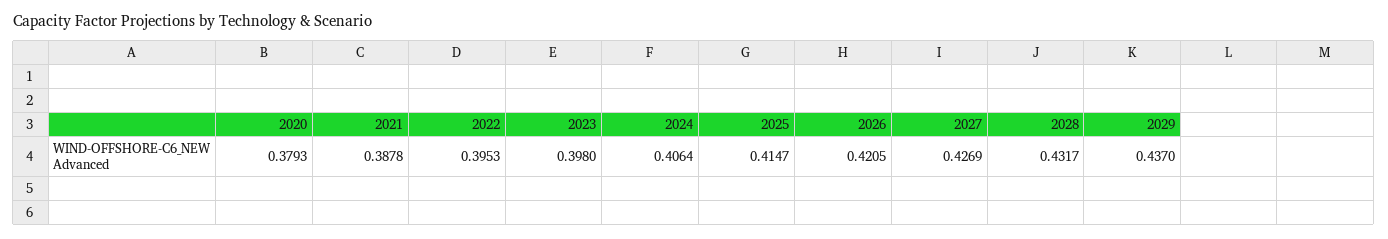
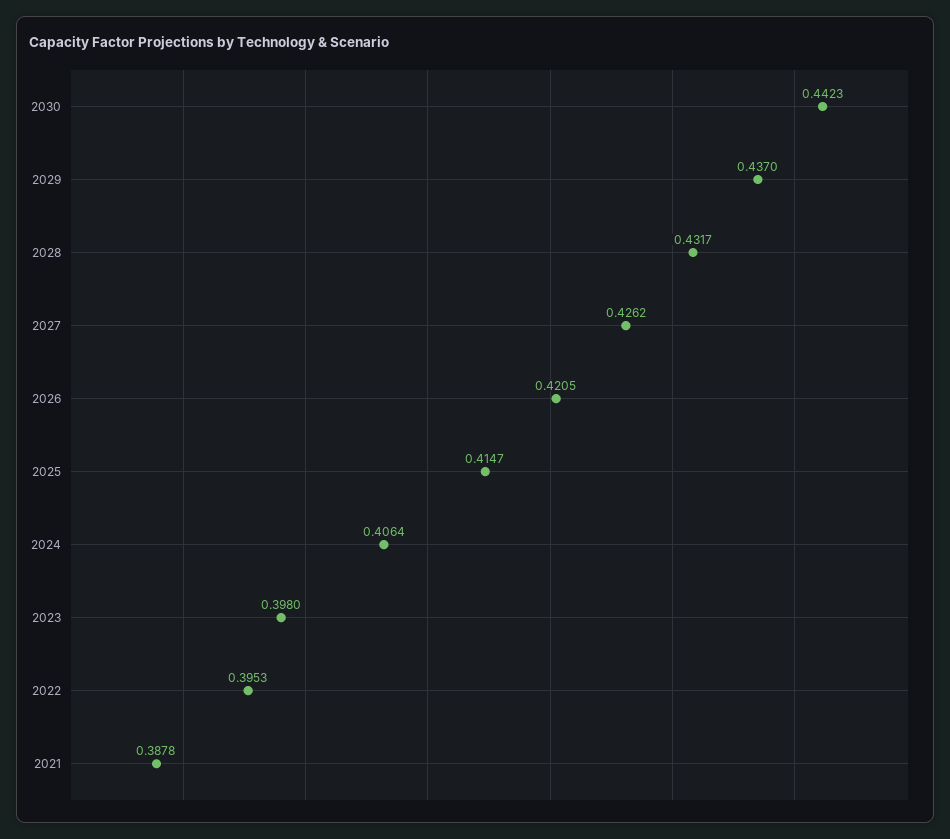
2020: 0.3793 -> none
2027: 0.4269 -> 0.4262
2030: none -> 0.4423

